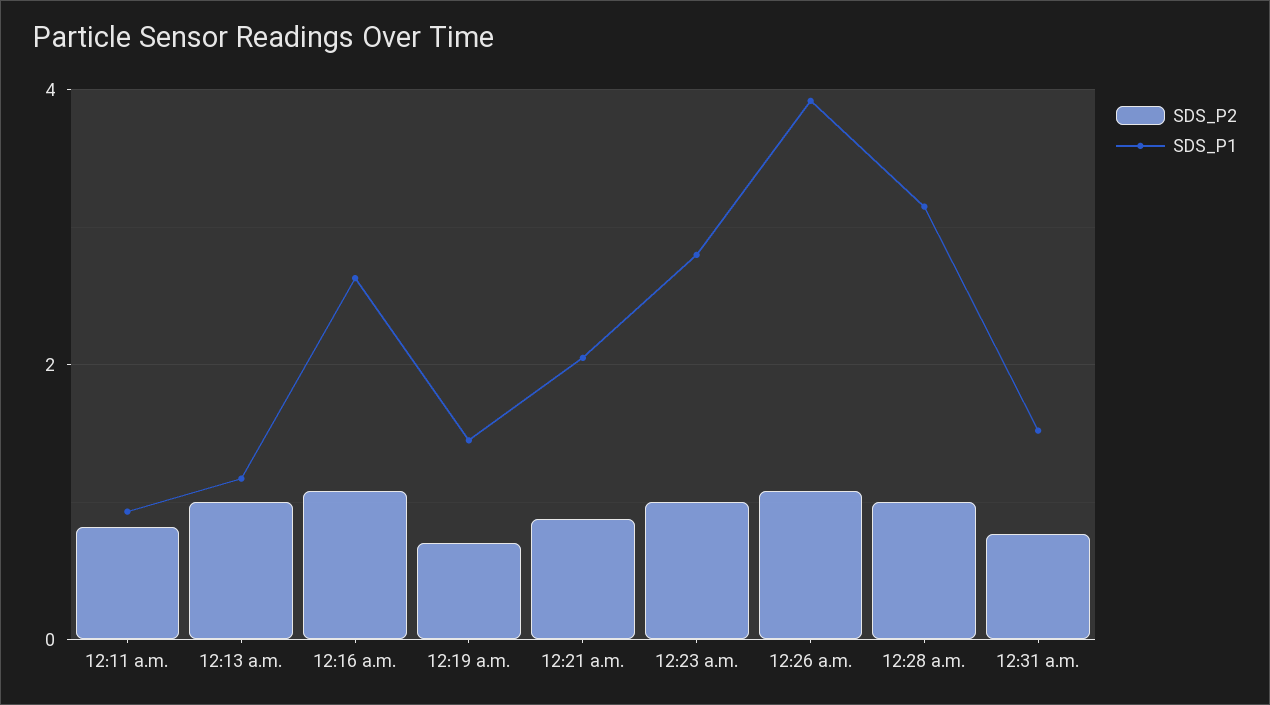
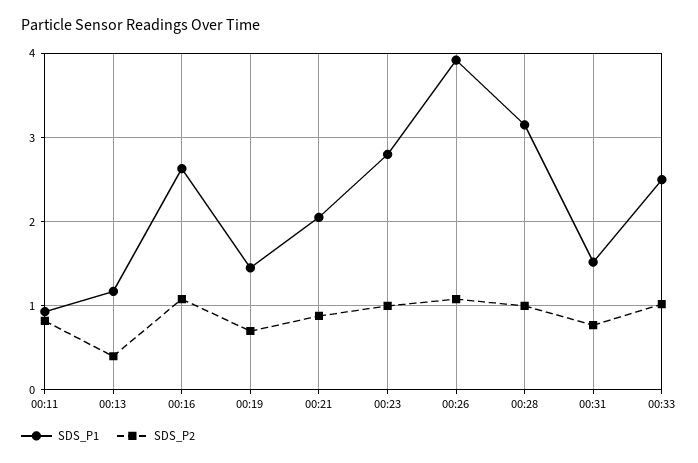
SDS_P2, 12:13 a.m.: 1 -> 0.4
SDS_P1, 00:33: none -> 2.5
SDS_P2, 00:33: none -> 1

